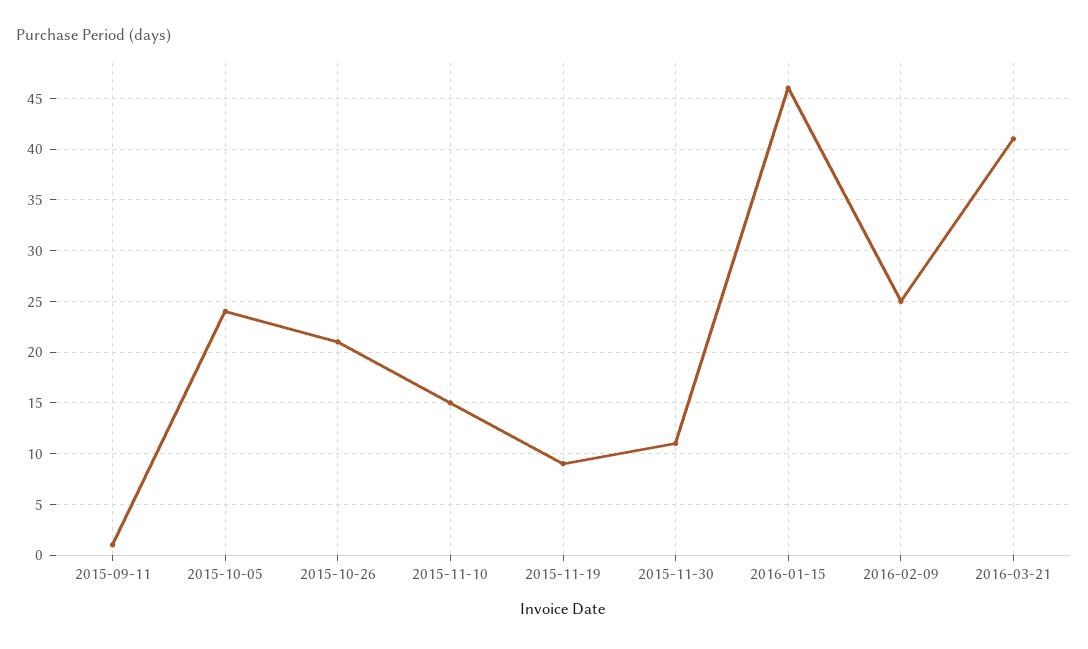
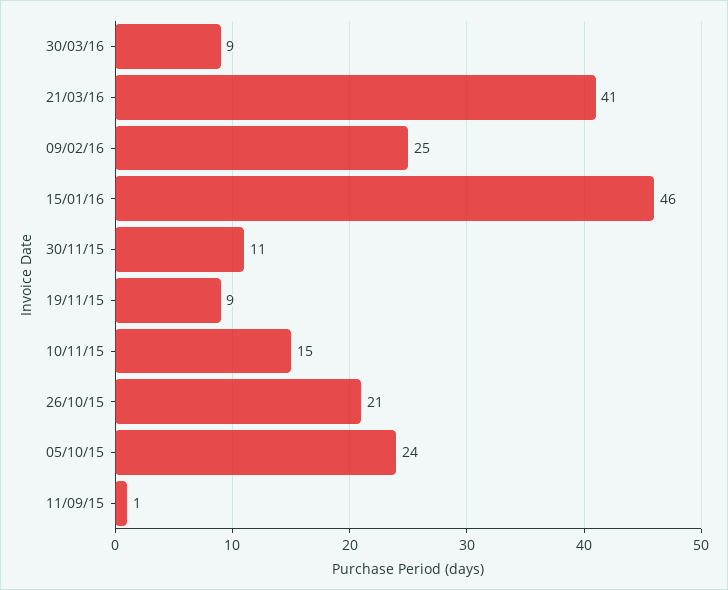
30/03/16: none -> 9

